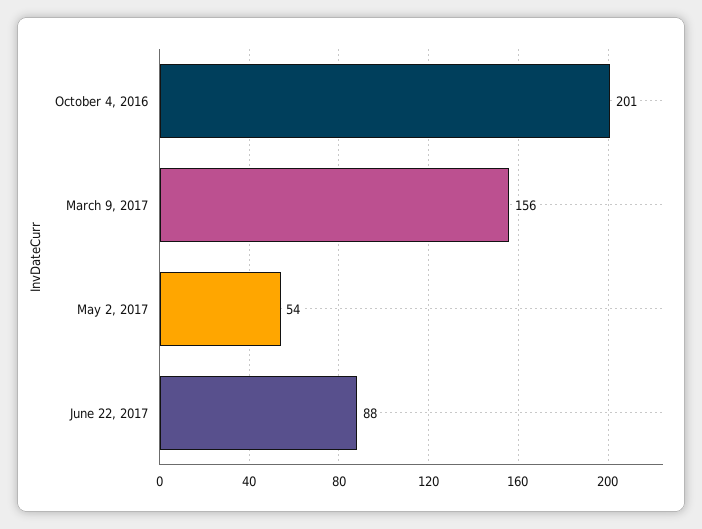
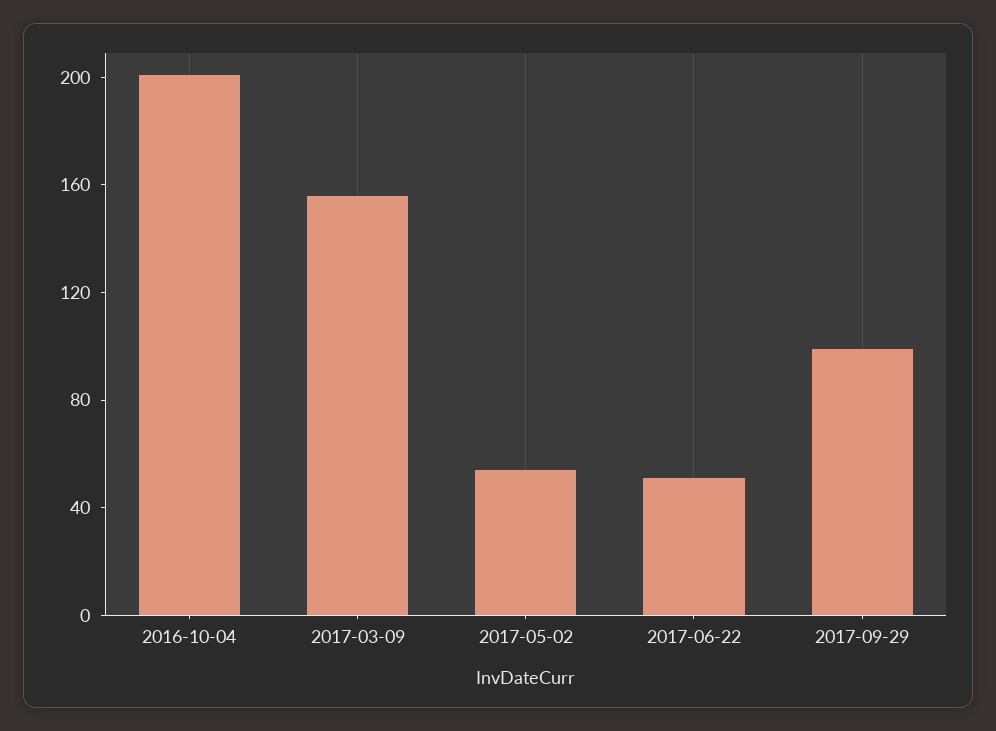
June 22, 2017: 88 -> 50
2017-09-29: none -> 100

